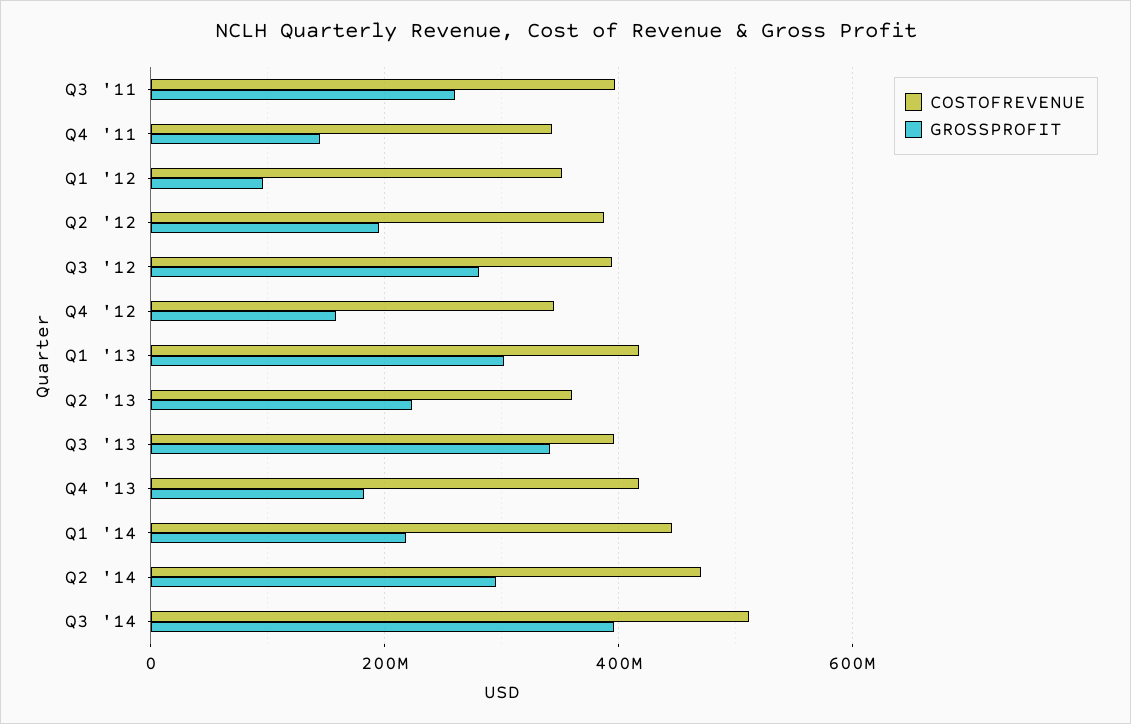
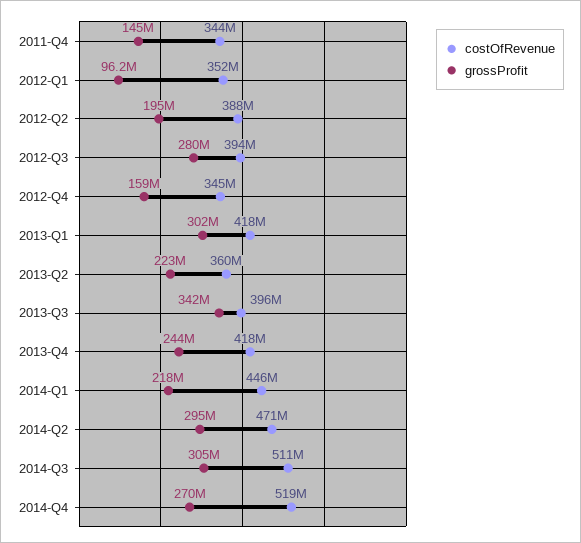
COSTOFREVENUE, Q3 '11: 400000000 -> none
GROSSPROFIT, Q3 '11: 260000000 -> none
GROSSPROFIT, Q4 '13: 180000000 -> 244000000
GROSSPROFIT, Q3 '14: 400000000 -> 305000000
COSTOFREVENUE, 2014-Q4: none -> 519000000
GROSSPROFIT, 2014-Q4: none -> 270000000

